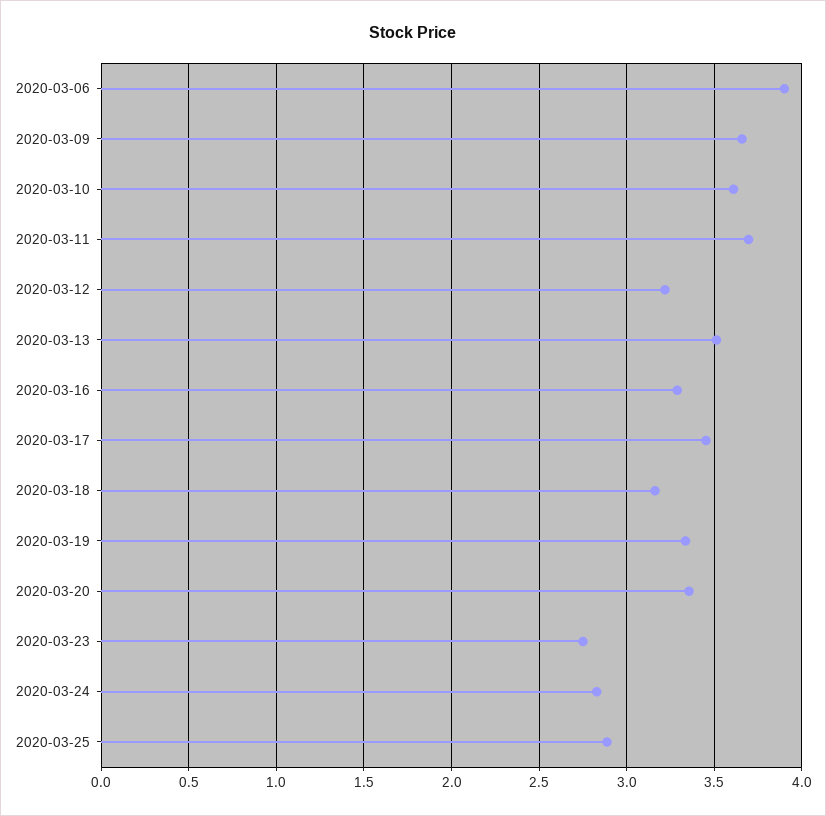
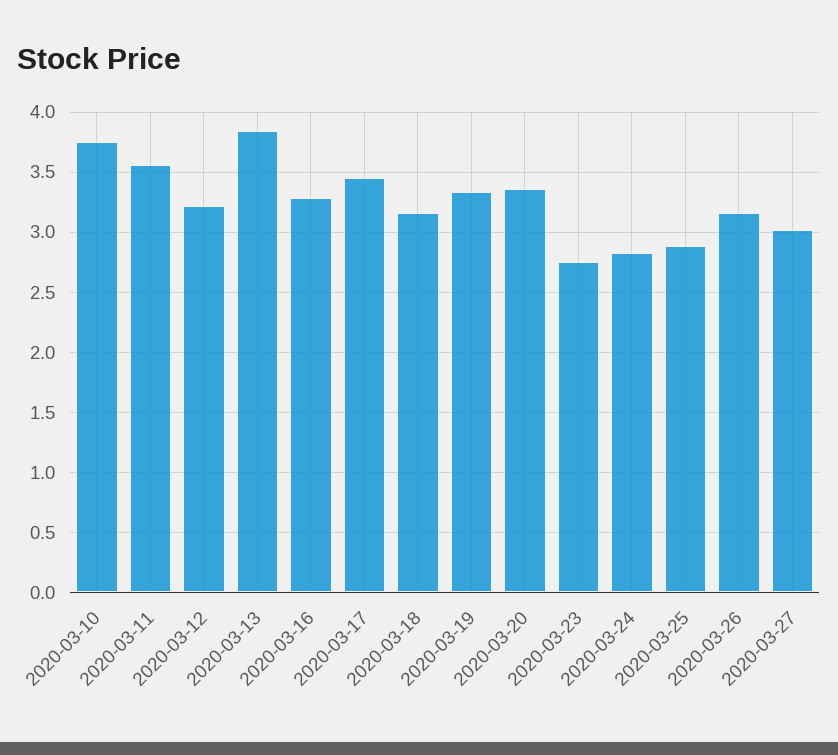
2020-03-06: 3.9 -> none
2020-03-09: 3.65 -> none
2020-03-10: 3.6 -> 3.75
2020-03-11: 3.7 -> 3.55
2020-03-13: 3.5 -> 3.85
2020-03-26: none -> 3.15
2020-03-27: none -> 3

